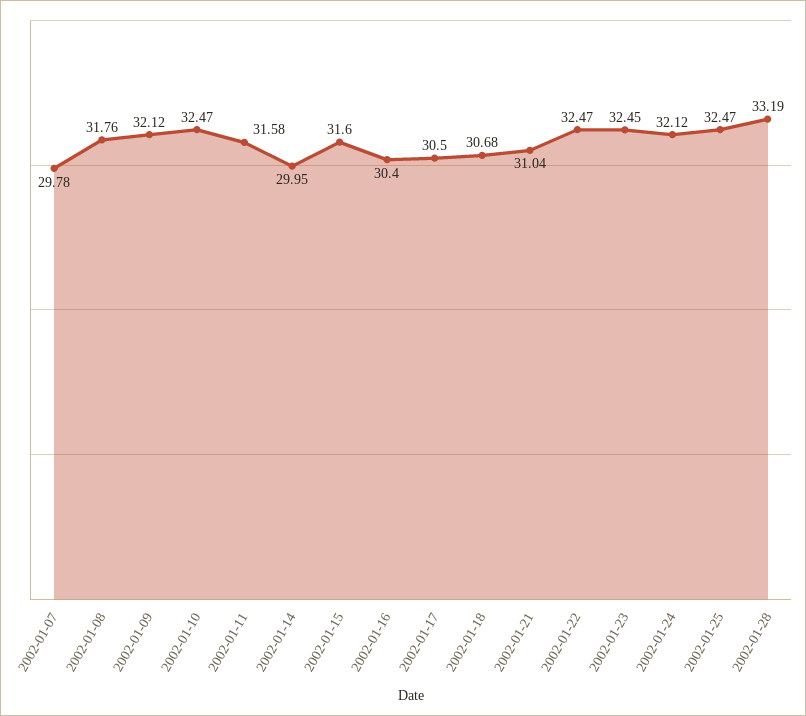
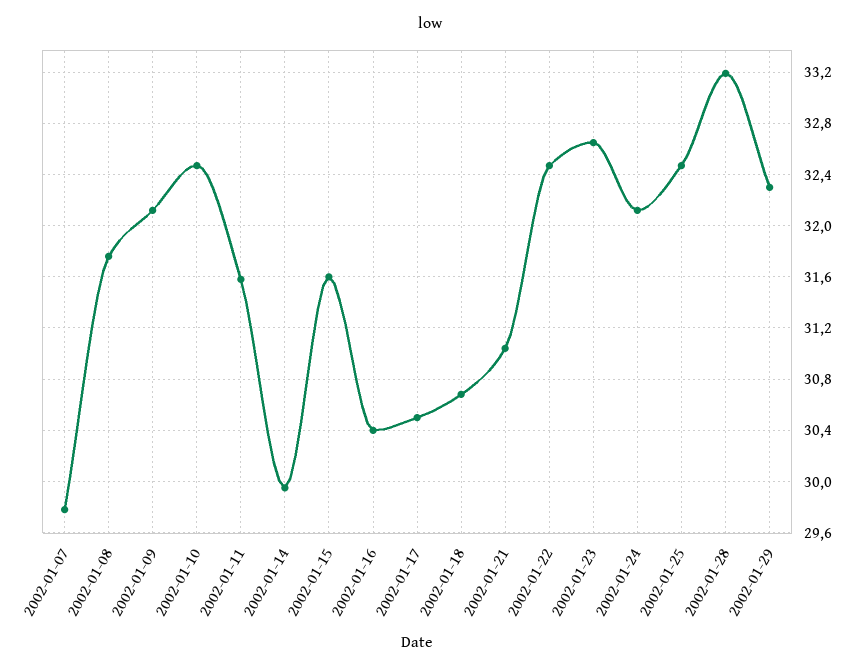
2002-01-23: 32.45 -> 32.65
2002-01-29: none -> 32.3

